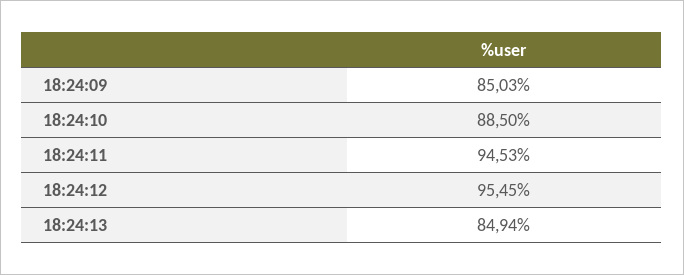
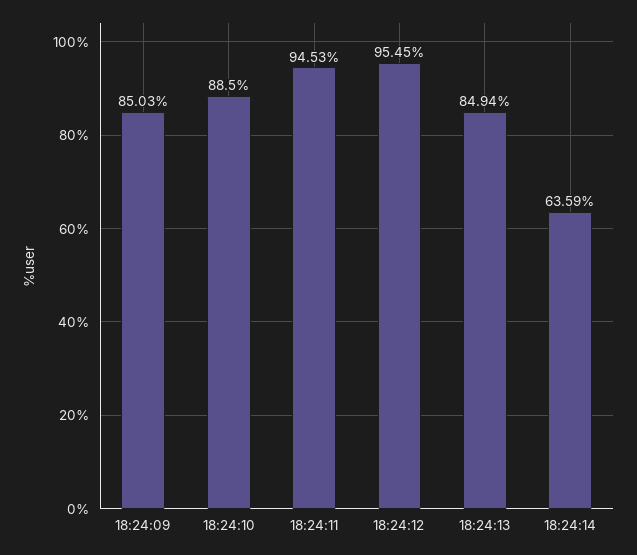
18:24:14: none -> 63.59

